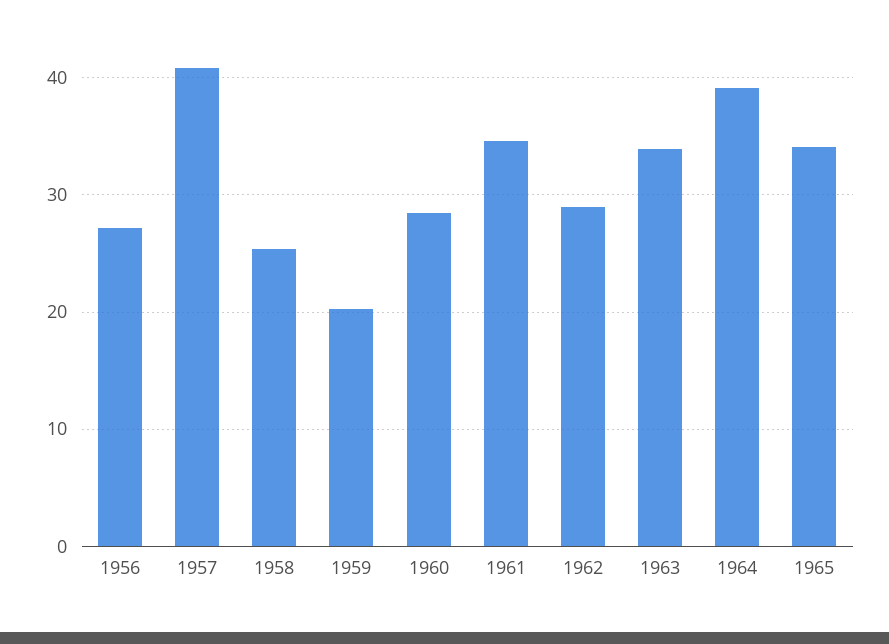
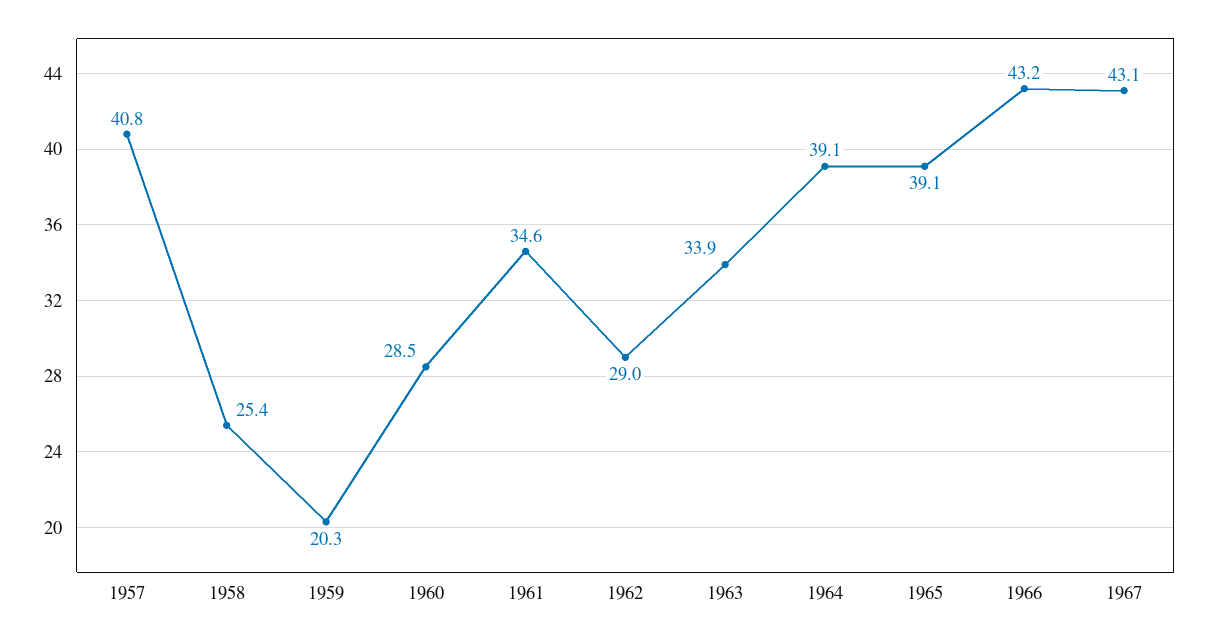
1956: 27 -> none
1965: 34 -> 39.1
1966: none -> 43.2
1967: none -> 43.1

